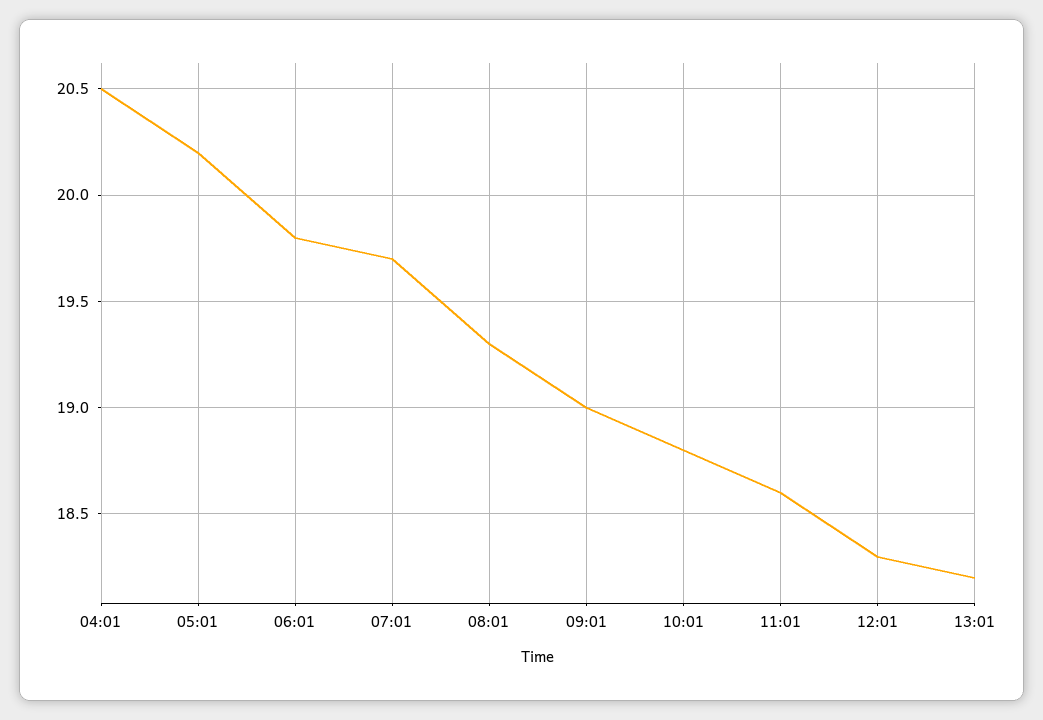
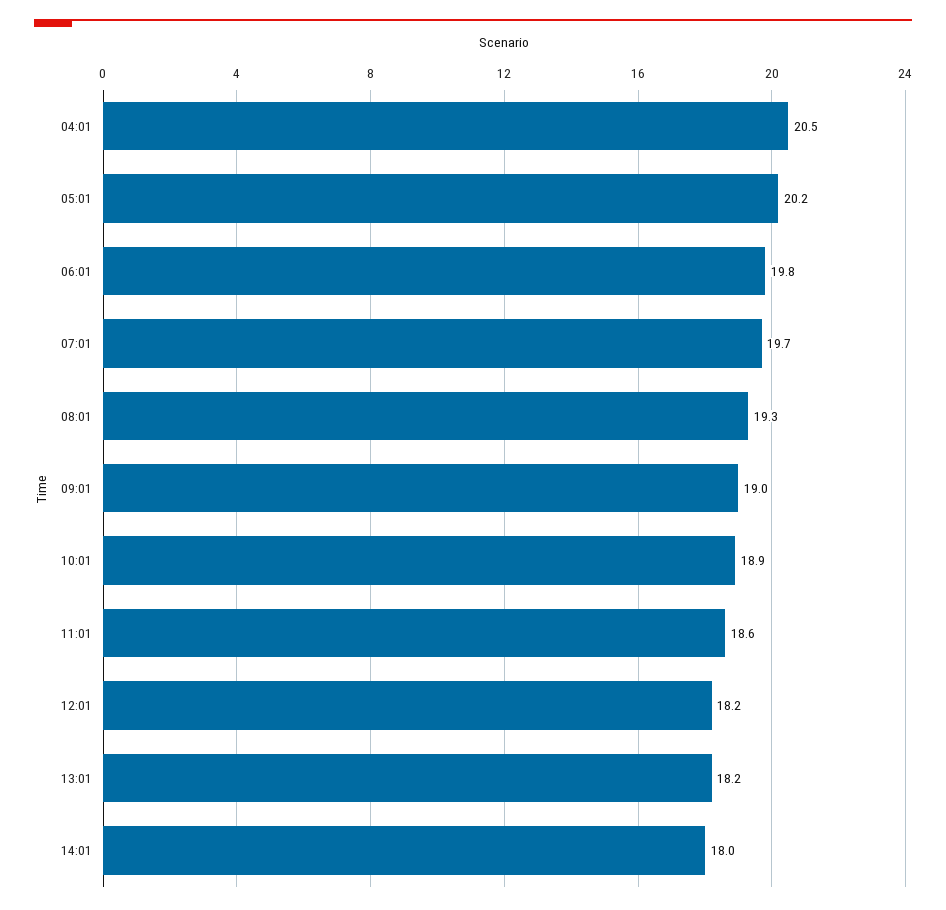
10:01: 18.8 -> 18.9
12:01: 18.3 -> 18.2
14:01: none -> 18

